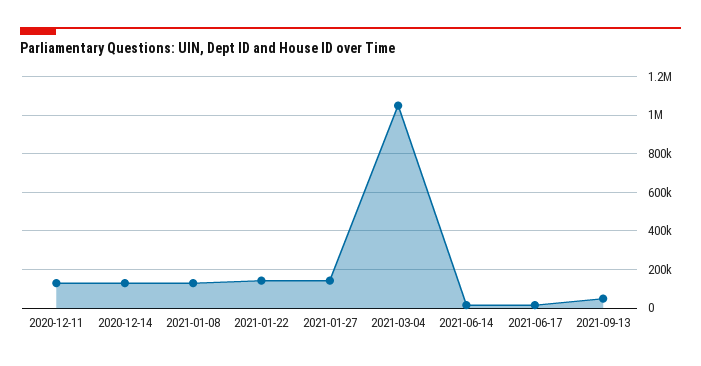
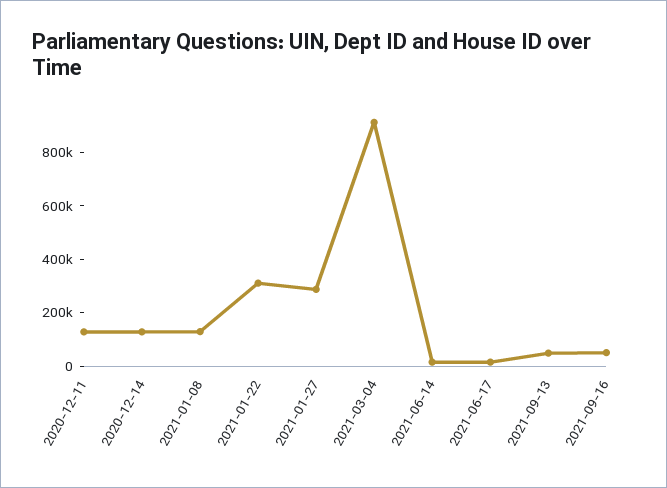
2021-01-22: 150000 -> 300000
2021-01-27: 150000 -> 300000
2021-03-04: 1050000 -> 900000
2021-09-16: none -> 50000

